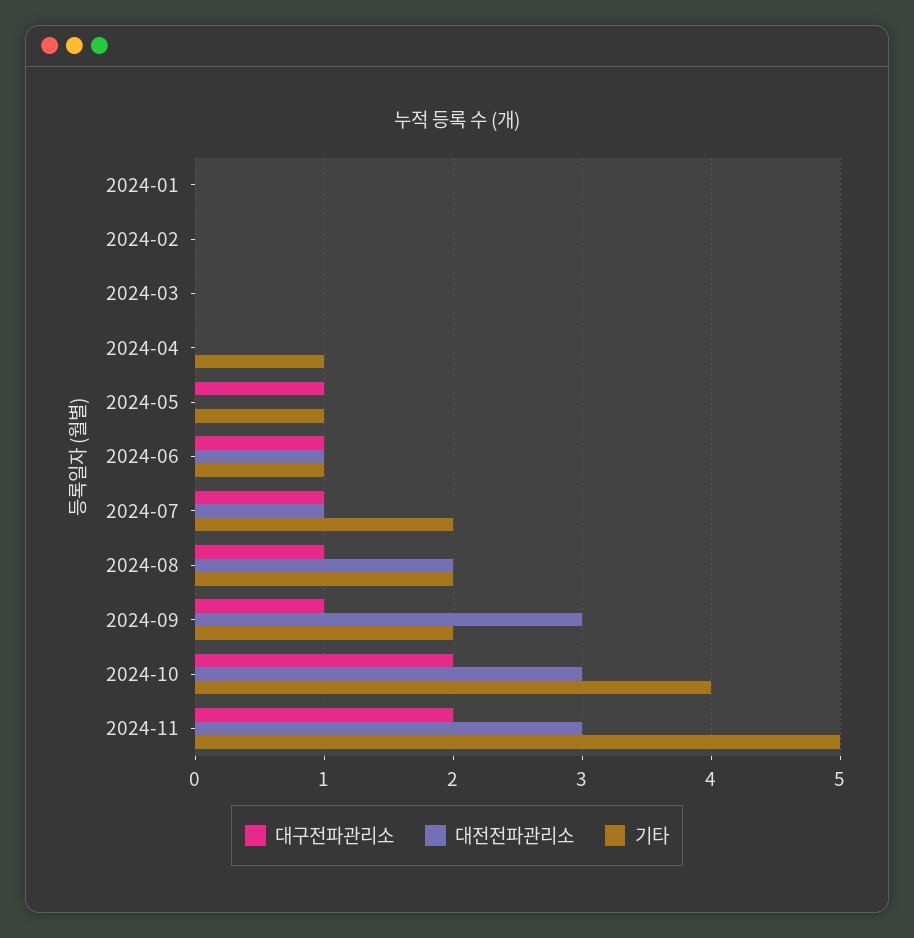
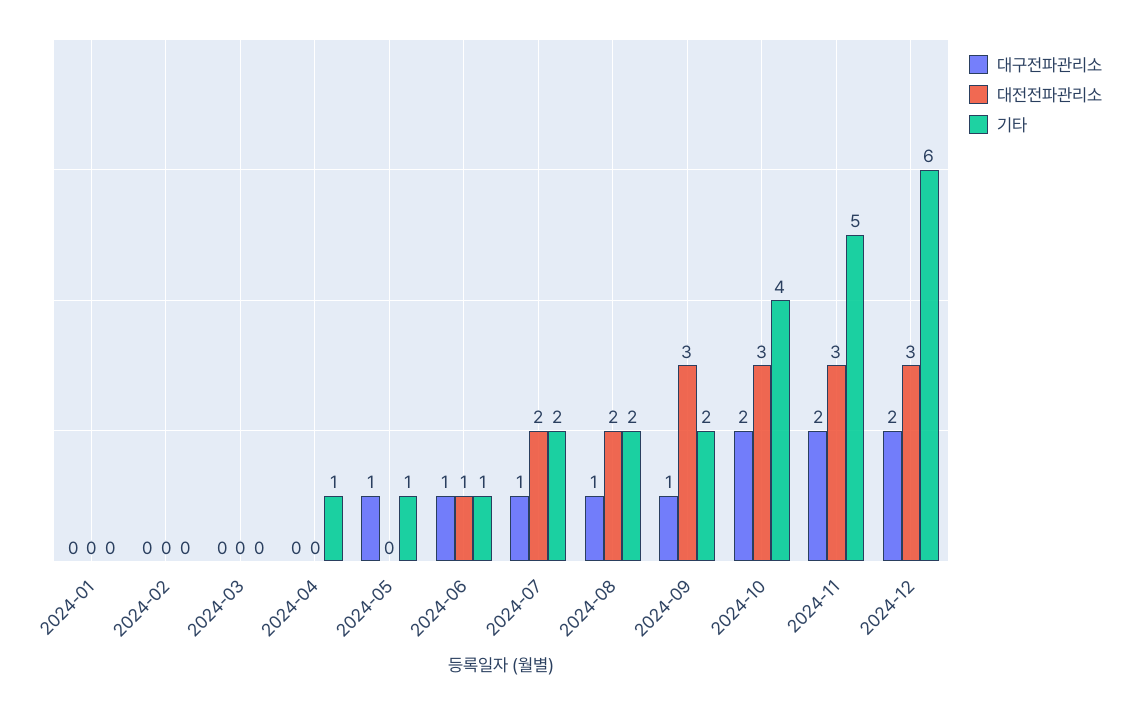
대전전파관리소, 2024-07: 1 -> 2
대구전파관리소, 2024-12: none -> 2
대전전파관리소, 2024-12: none -> 3
기타, 2024-12: none -> 6

